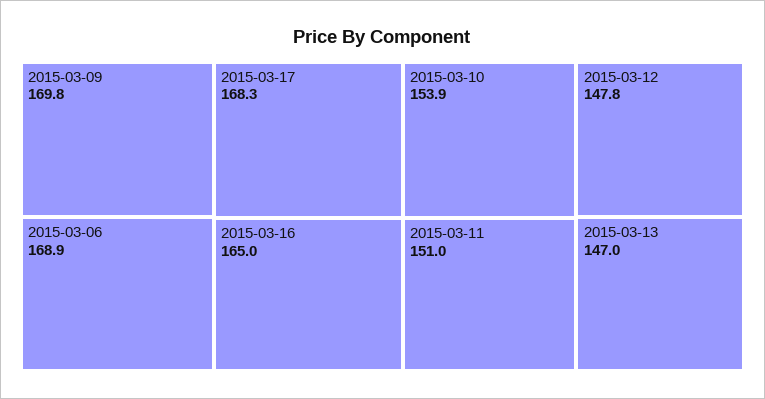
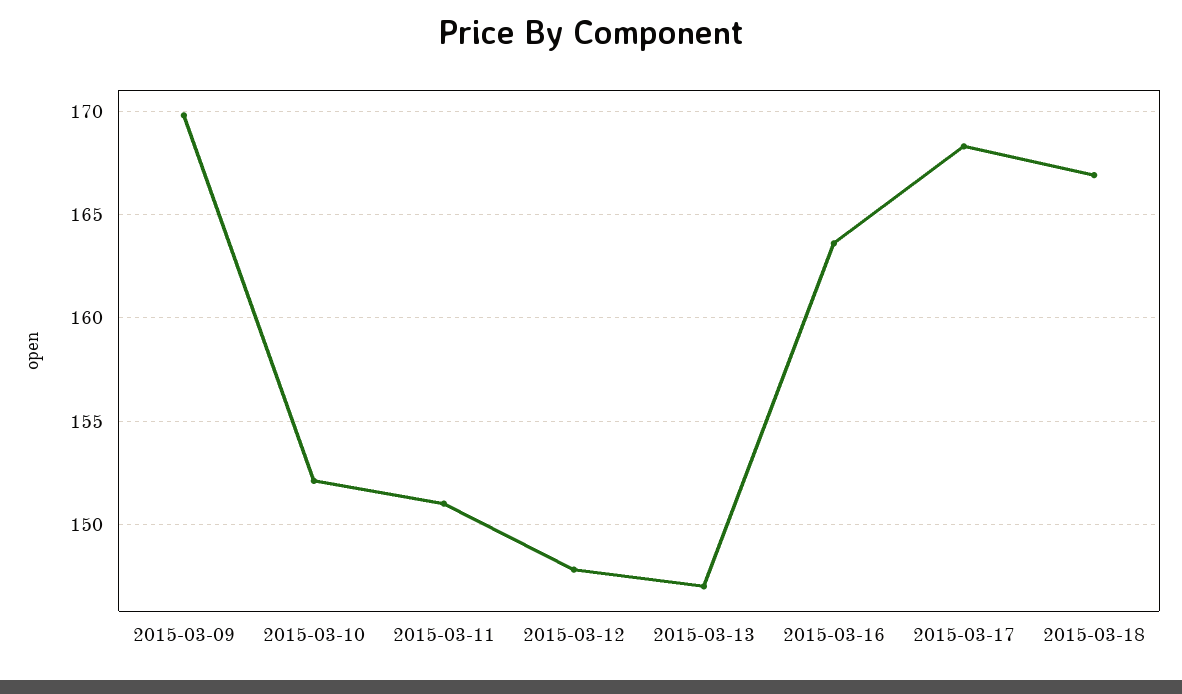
2015-03-06: 168.9 -> none
2015-03-16: 165 -> 163.5
2015-03-10: 153.9 -> 152
2015-03-18: none -> 167

